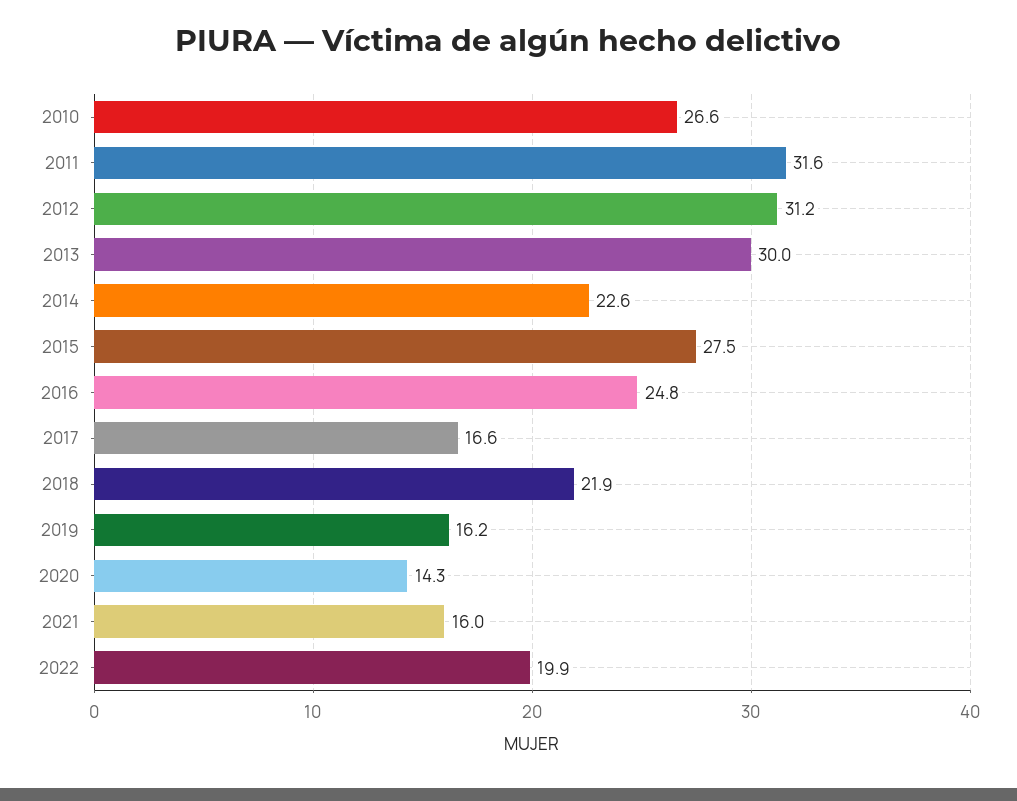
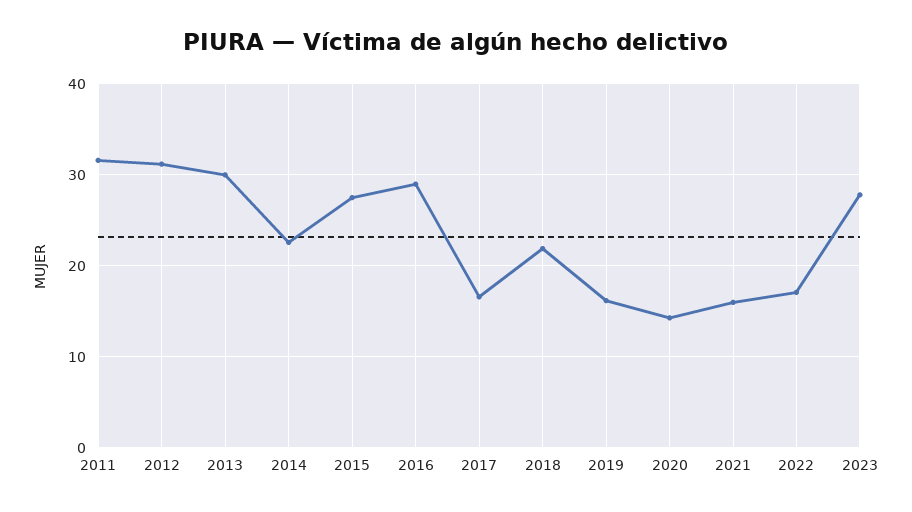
2010: 26.6 -> none
2016: 24.8 -> 29
2022: 19.9 -> 17
2023: none -> 28

